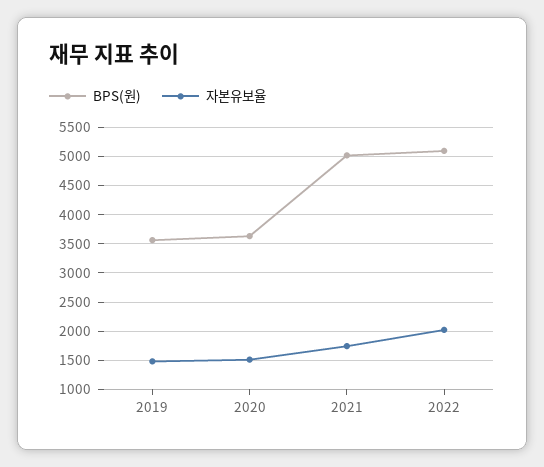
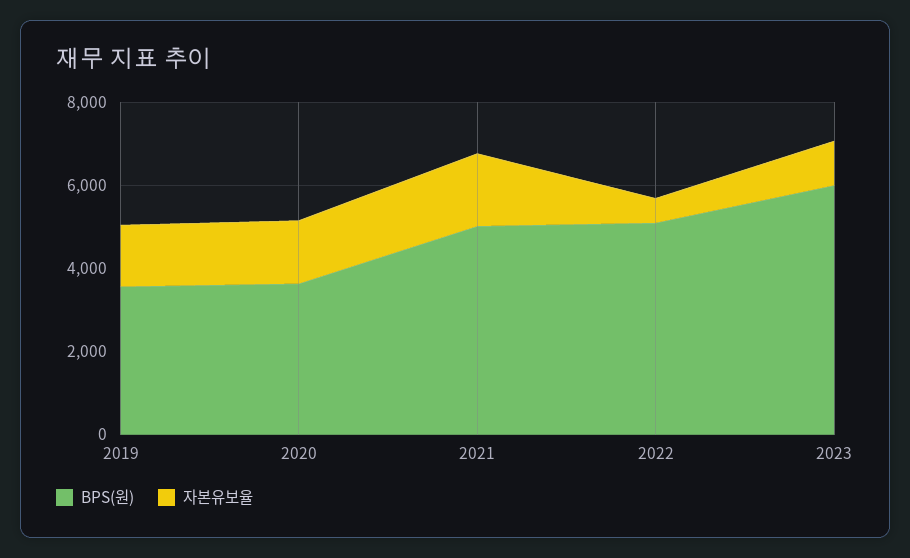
자본유보율, 2022: 2000 -> 500
BPS(원), 2023: none -> 6000
자본유보율, 2023: none -> 1000

